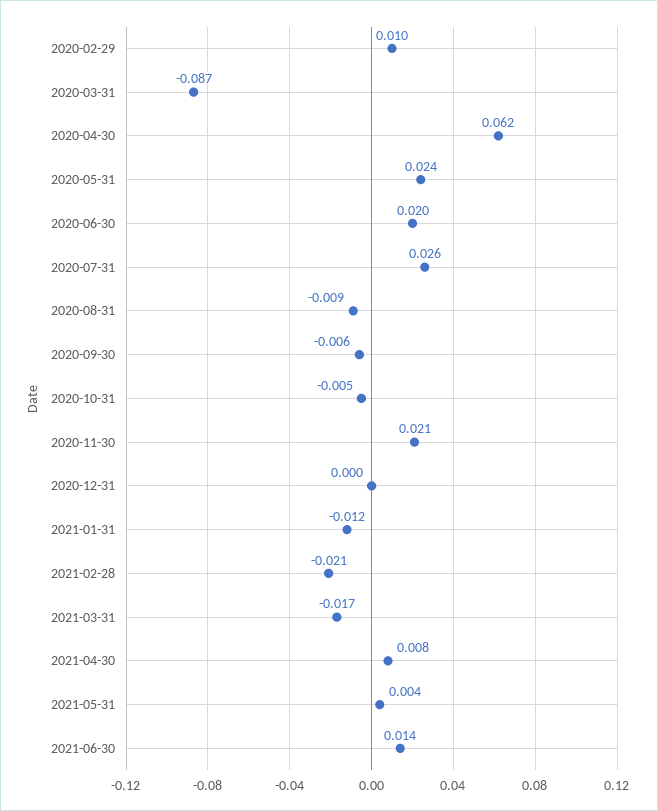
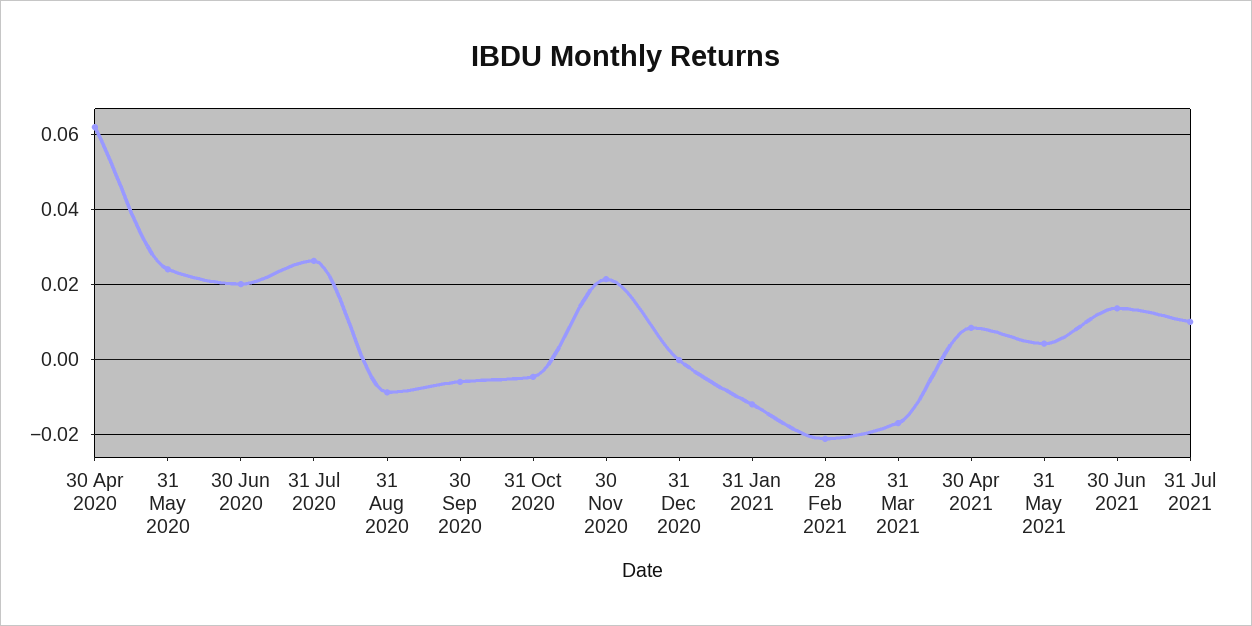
2020-02-29: 0.01 -> none
2020-03-31: -0.087 -> none
31 Jul 2021: none -> 0.01

